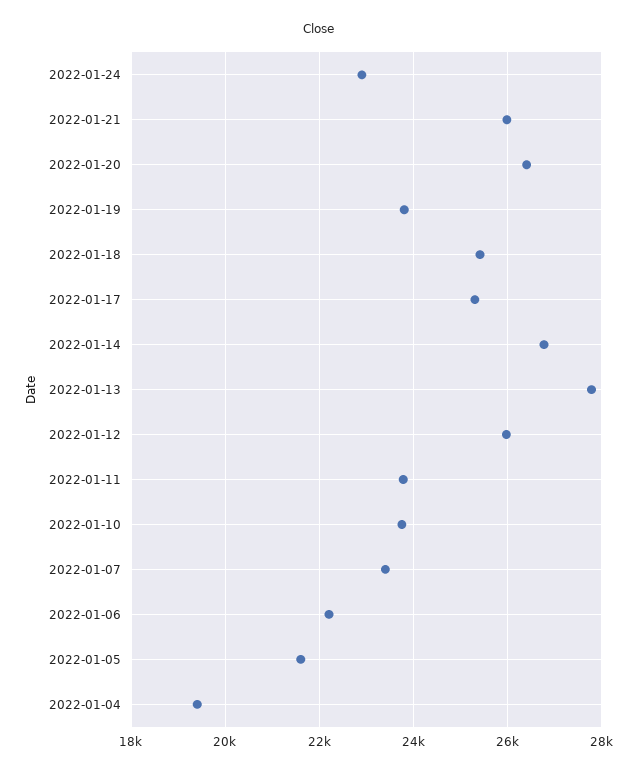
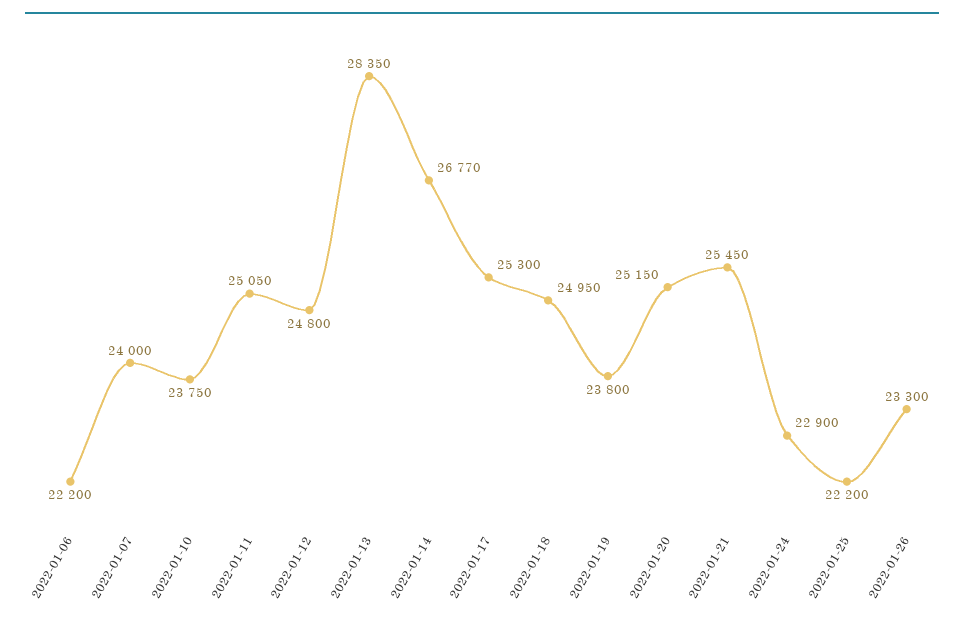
2022-01-21: 26000 -> 25450
2022-01-20: 26400 -> 25150
2022-01-18: 25400 -> 24950
2022-01-13: 27800 -> 28350
2022-01-12: 26000 -> 24800
2022-01-11: 23800 -> 25050
2022-01-07: 23400 -> 24000
2022-01-05: 21600 -> none
2022-01-04: 19400 -> none
2022-01-25: none -> 22200
2022-01-26: none -> 23300

